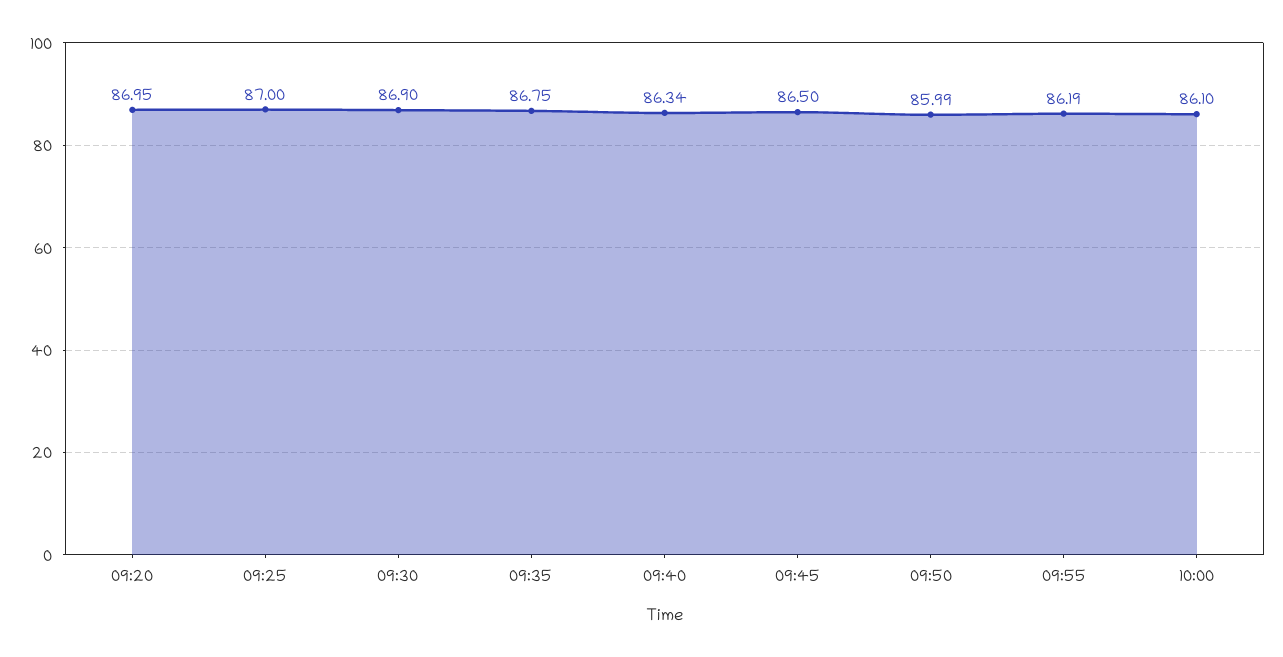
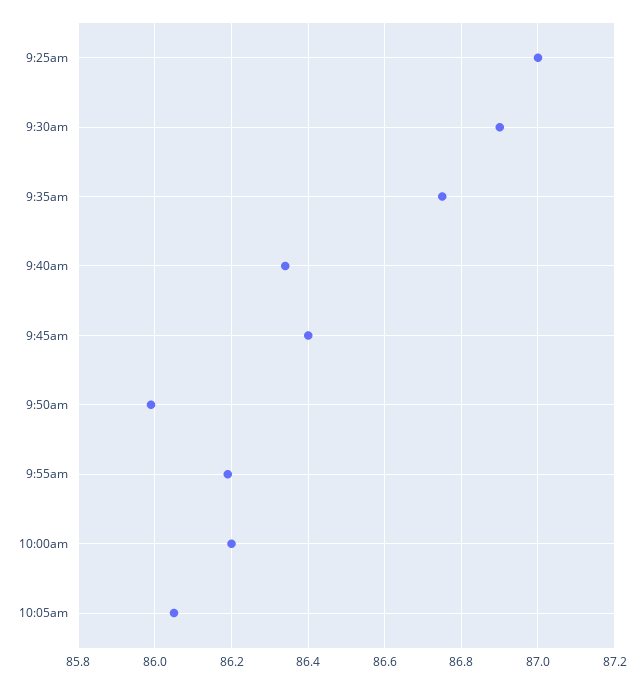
09:20: 86.95 -> none
09:45: 86.5 -> 86.4
10:00: 86.1 -> 86.2
10:05am: none -> 86.05

